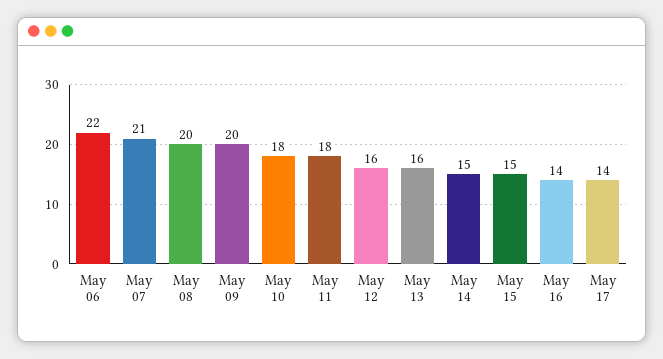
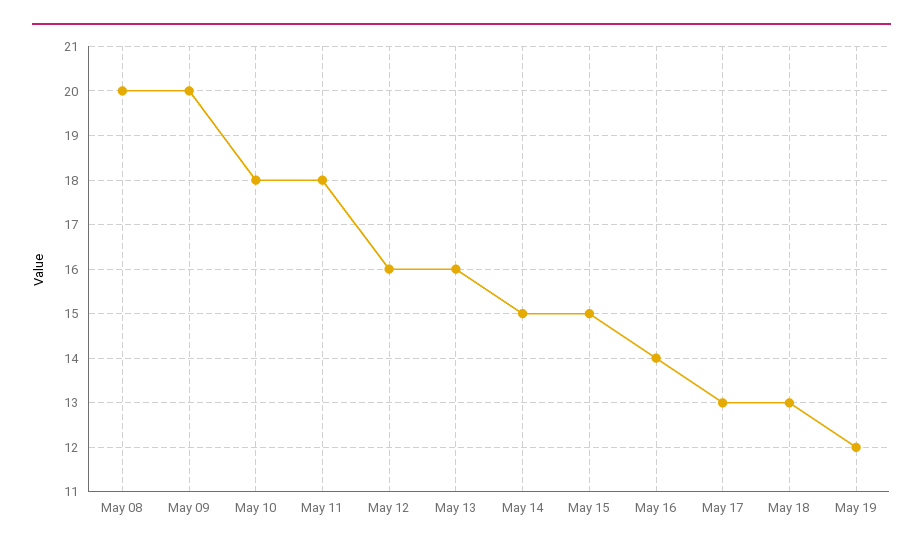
May 06: 22 -> none
May 07: 21 -> none
May 17: 14 -> 13
May 18: none -> 13
May 19: none -> 12

